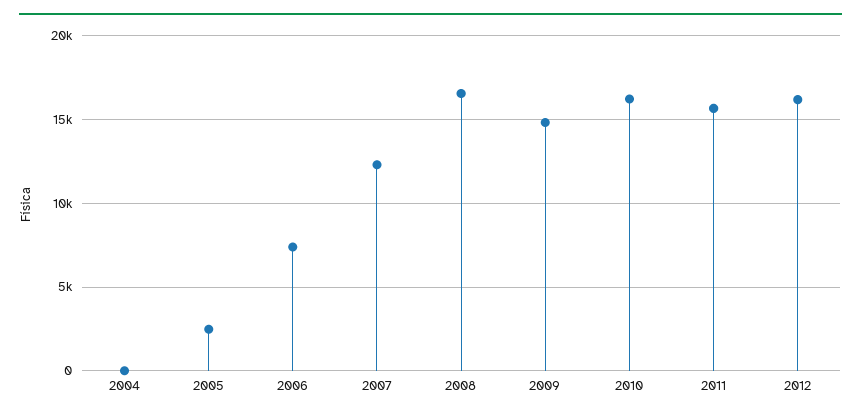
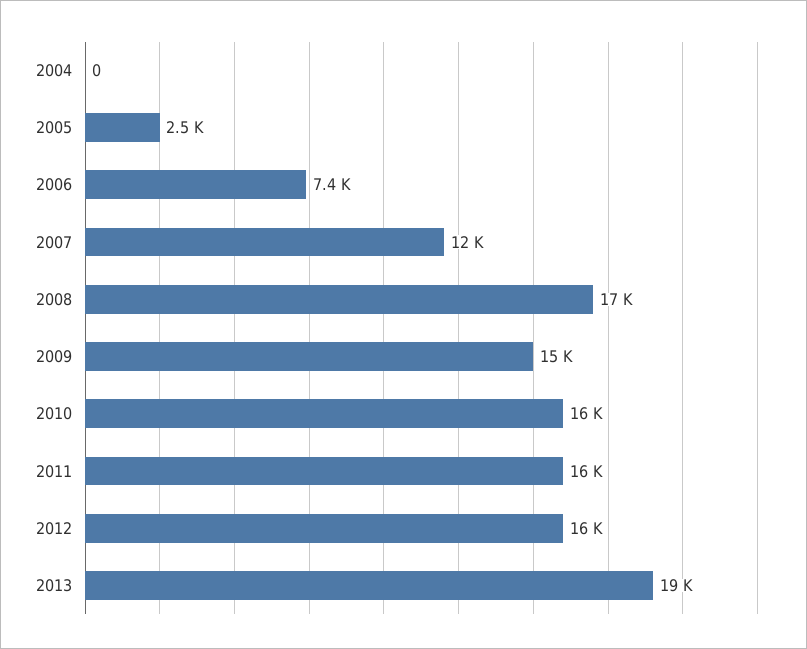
2013: none -> 19000

